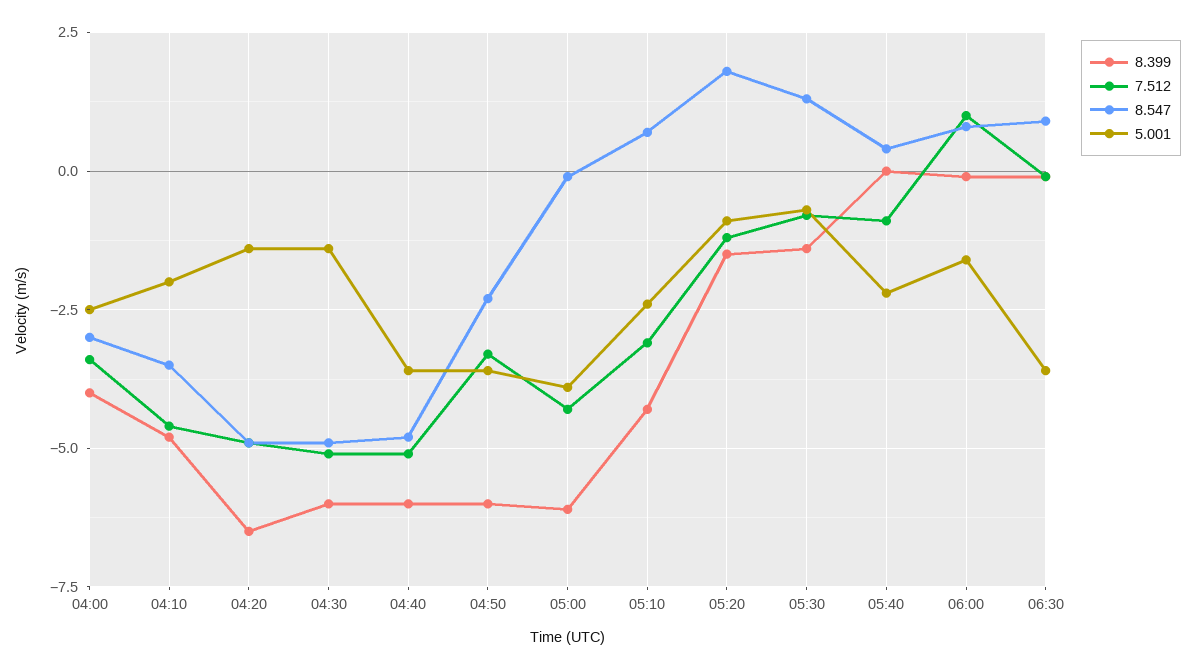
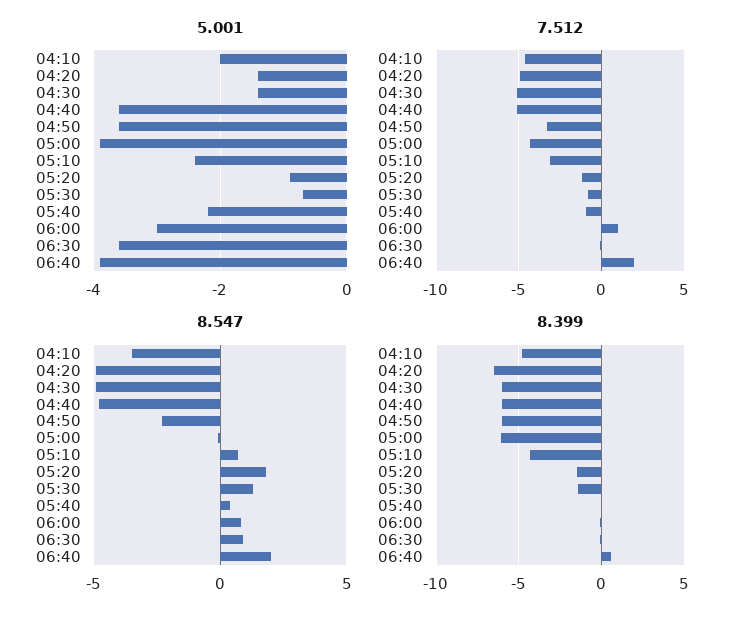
8.399, 04:00: -4 -> none
7.512, 04:00: -3.5 -> none
8.547, 04:00: -3 -> none
5.001, 04:00: -2.5 -> none
5.001, 06:00: -1.5 -> -3
5.001, 06:40: none -> -4
7.512, 06:40: none -> 2
8.547, 06:40: none -> 2
8.399, 06:40: none -> 0.5

